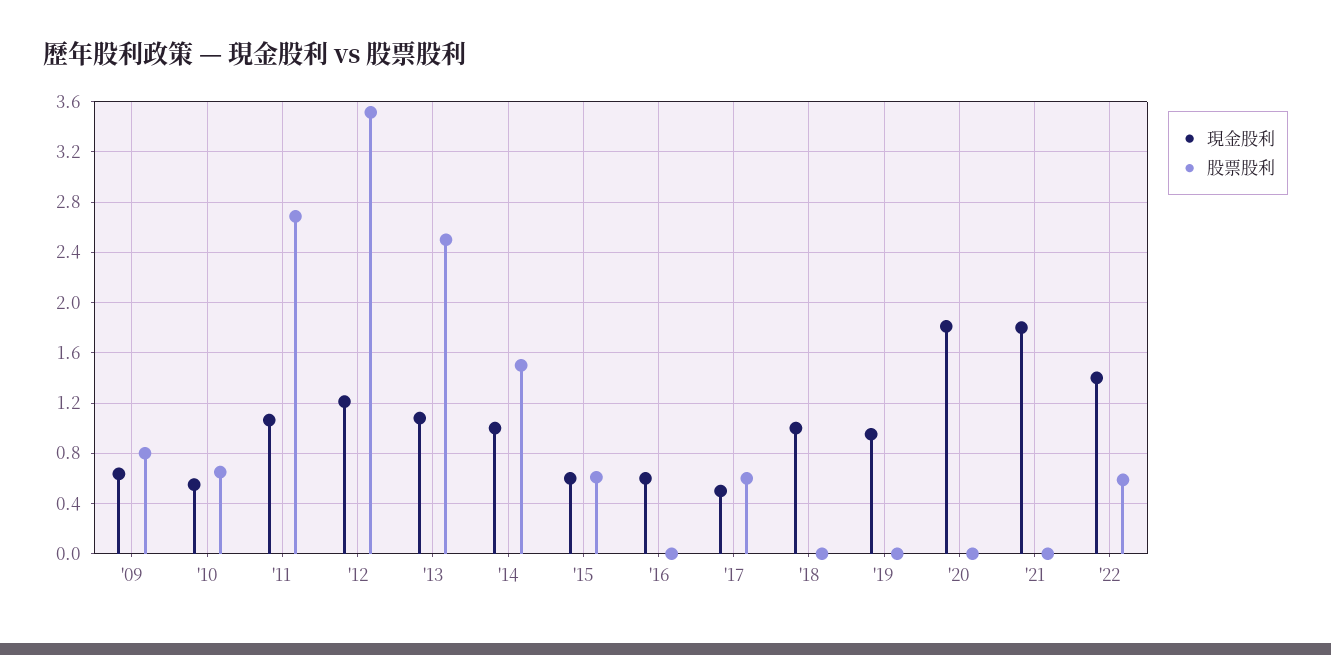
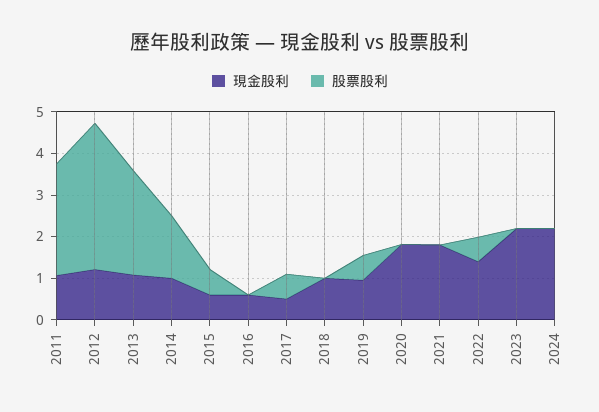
現金股利, '09: 0.65 -> none
股票股利, '09: 0.8 -> none
現金股利, '10: 0.55 -> none
股票股利, '10: 0.65 -> none
股票股利, '19: 0 -> 0.6
現金股利, 2023: none -> 2.2
股票股利, 2023: none -> 0
現金股利, 2024: none -> 2.2
股票股利, 2024: none -> 0

